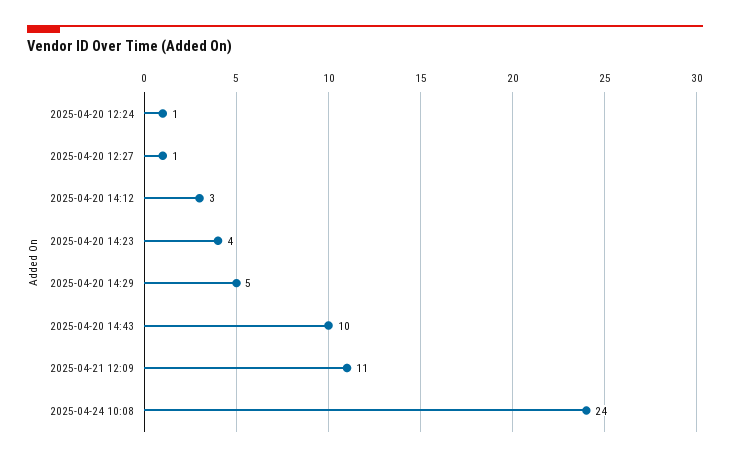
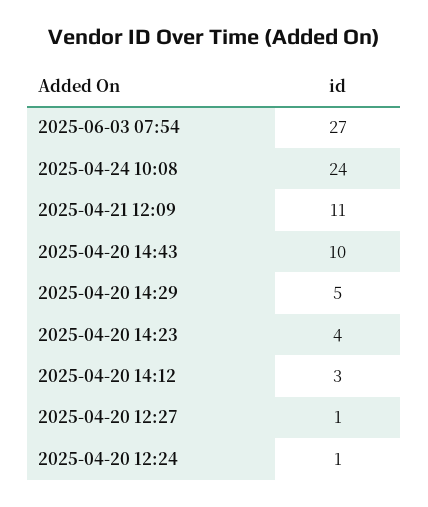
2025-06-03 07:54: none -> 27

